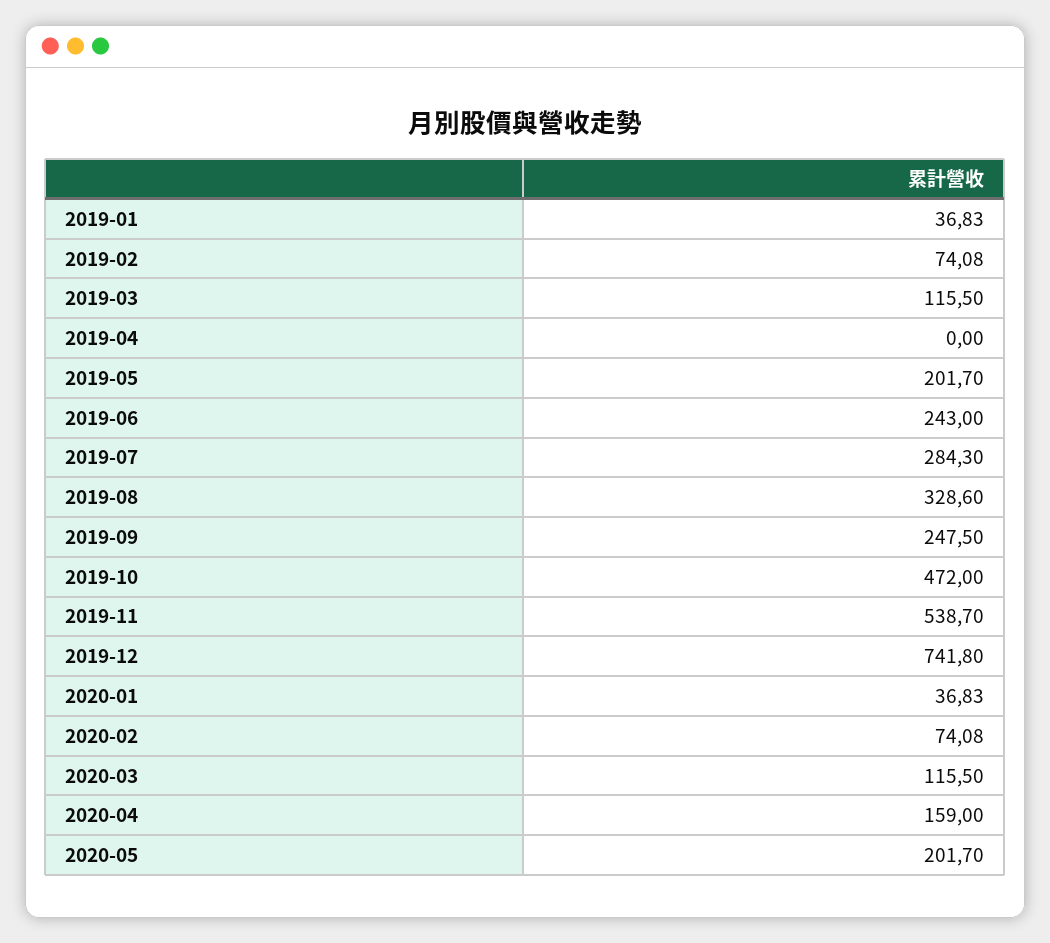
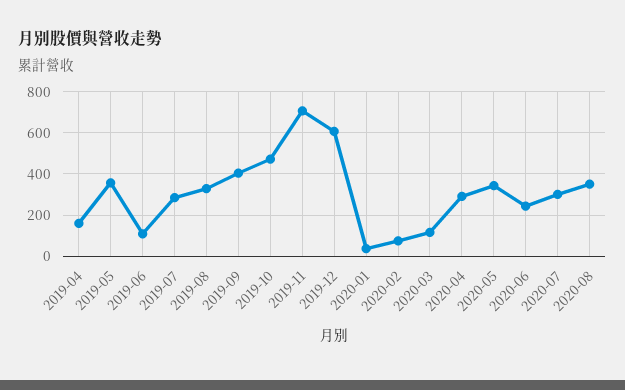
2019-01: 36.83 -> none
2019-02: 74.08 -> none
2019-03: 115.5 -> none
2019-04: 0 -> 150
2019-05: 201.7 -> 350
2019-06: 243 -> 100
2019-09: 247.5 -> 400
2019-11: 538.7 -> 700
2019-12: 741.8 -> 600
2020-04: 159 -> 300
2020-05: 201.7 -> 350
2020-06: none -> 250
2020-07: none -> 300
2020-08: none -> 350

